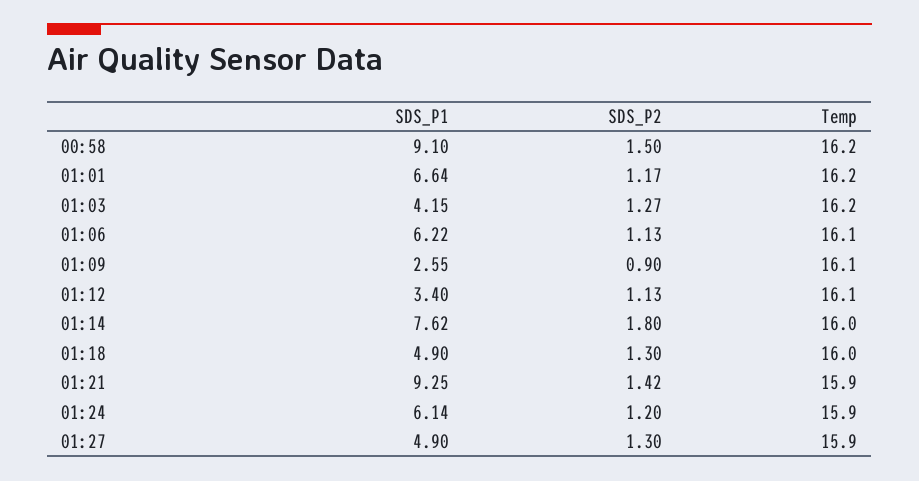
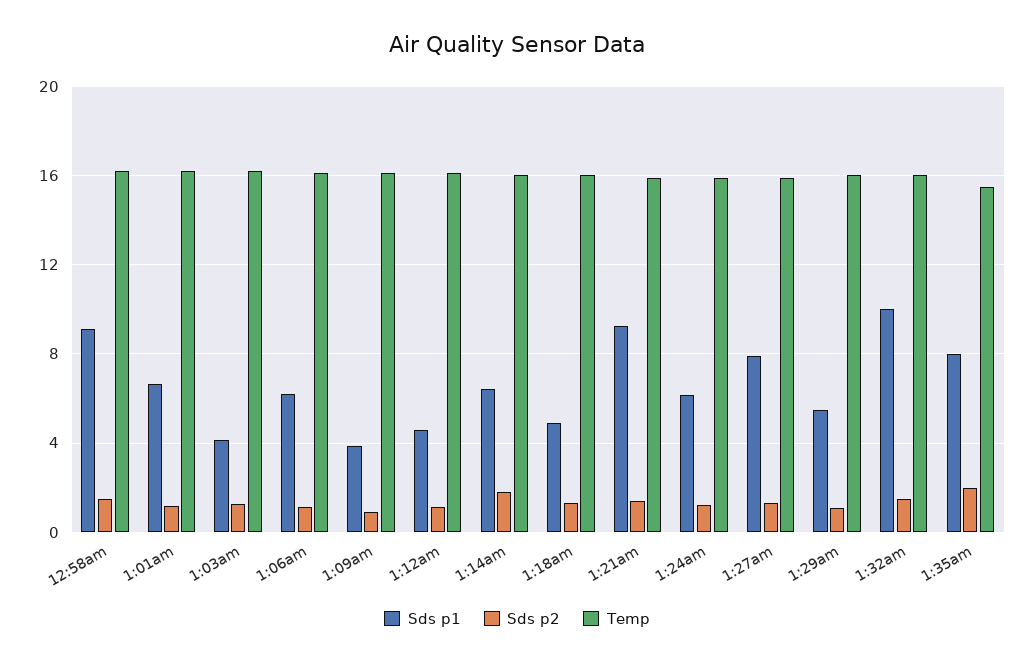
SDS_P1, 01:09: 2.55 -> 4
SDS_P1, 01:12: 3.4 -> 4.5
SDS_P1, 01:14: 7.62 -> 6.5
SDS_P1, 01:27: 4.9 -> 8
SDS_P1, 1:29am: none -> 5.5
SDS_P2, 1:29am: none -> 1
Temp, 1:29am: none -> 16
SDS_P1, 1:32am: none -> 10
SDS_P2, 1:32am: none -> 1.5
Temp, 1:32am: none -> 16
SDS_P1, 1:35am: none -> 8
SDS_P2, 1:35am: none -> 2
Temp, 1:35am: none -> 15.5

